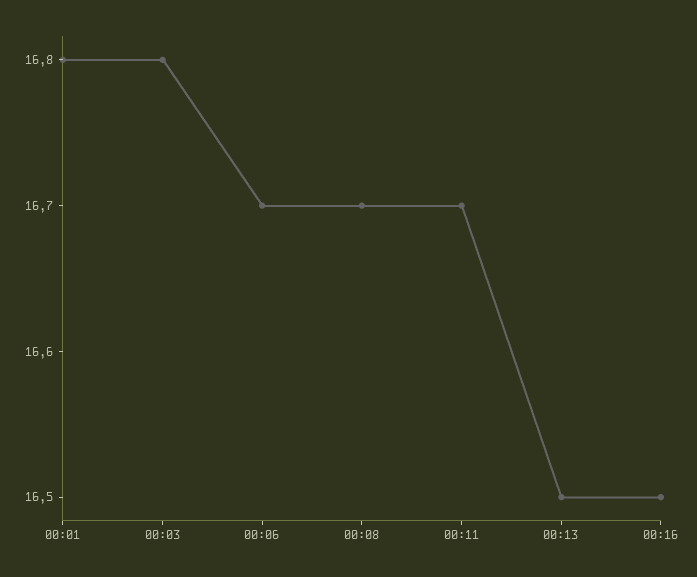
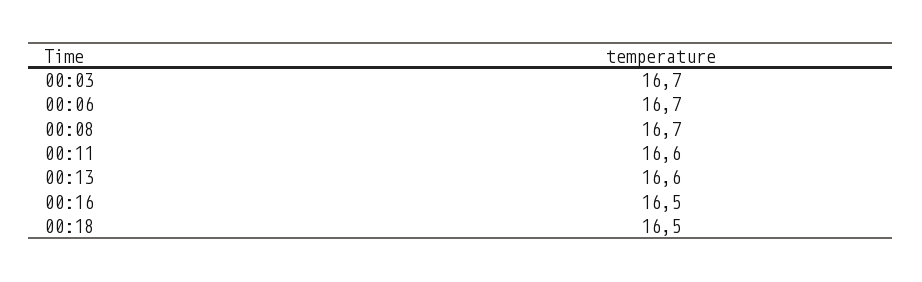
00:01: 16.8 -> none
00:03: 16.8 -> 16.7
00:11: 16.7 -> 16.6
00:13: 16.5 -> 16.6
00:18: none -> 16.5

